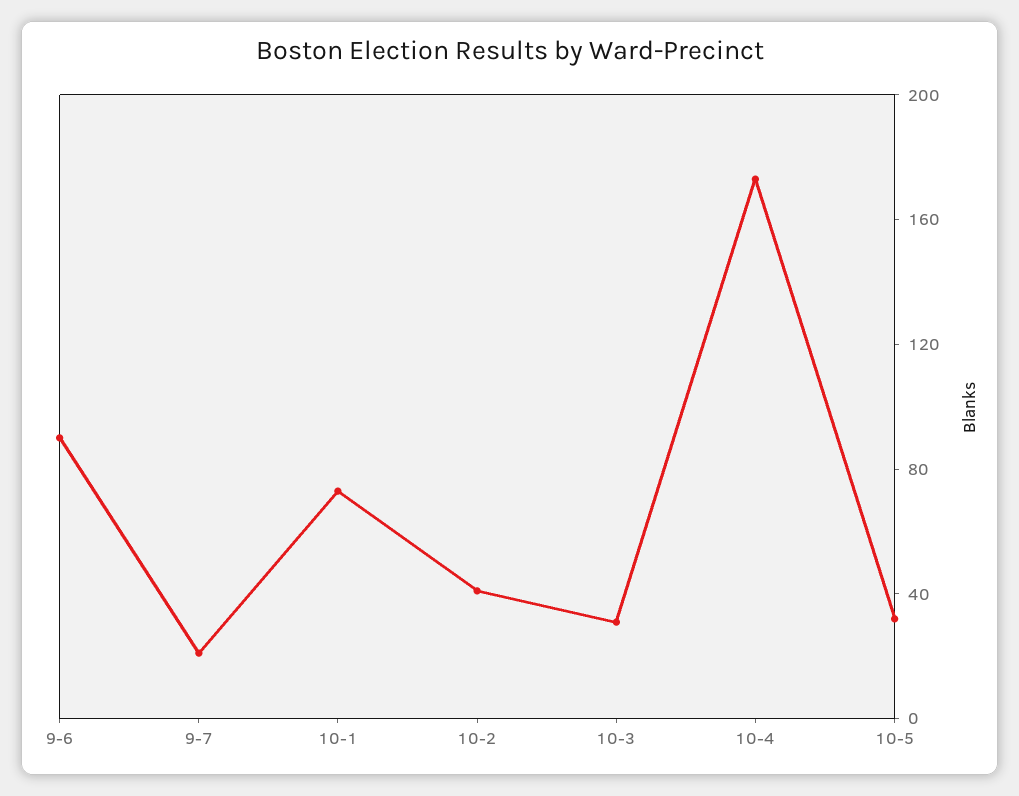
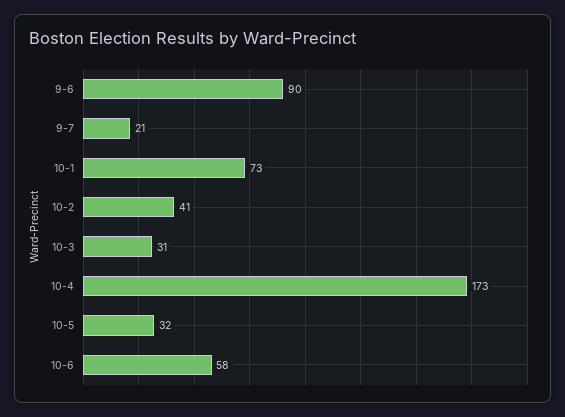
10-6: none -> 58

